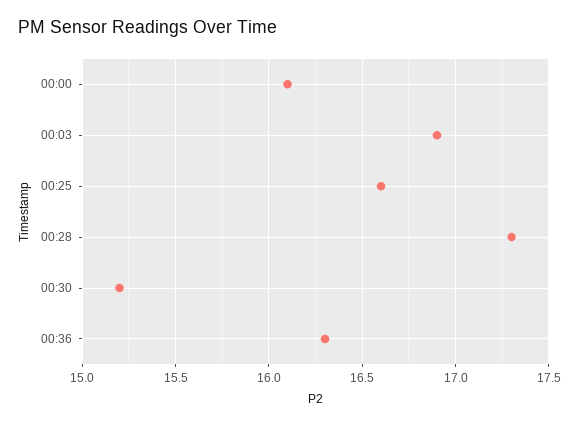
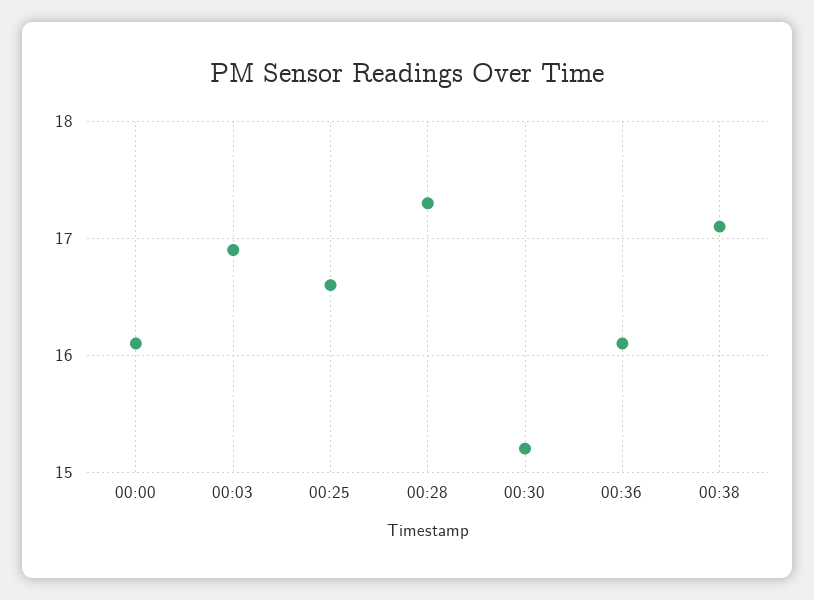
00:36: 16.3 -> 16.1
00:38: none -> 17.1

